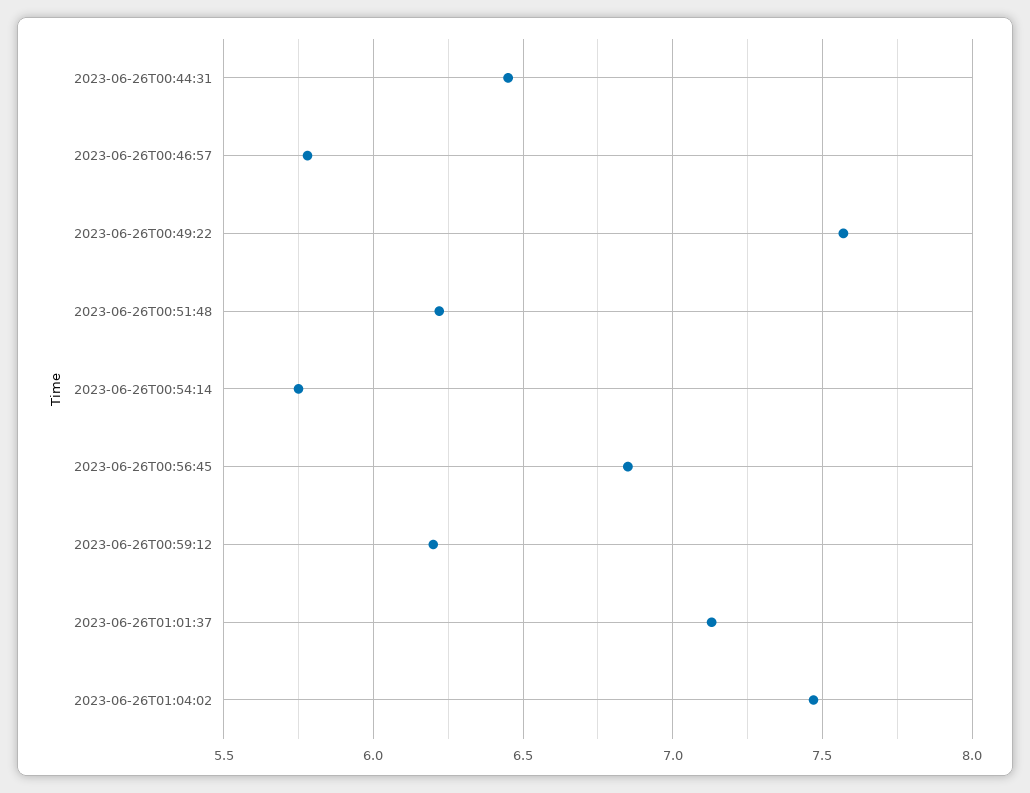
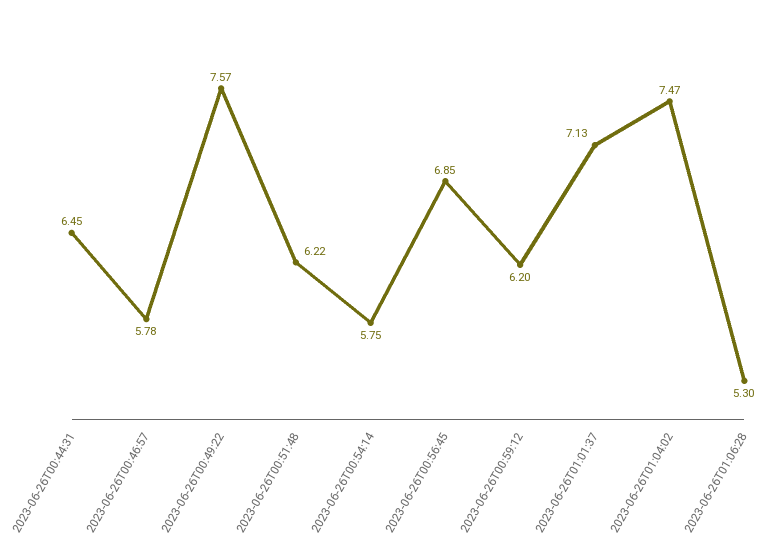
2023-06-26T01:06:28: none -> 5.3

